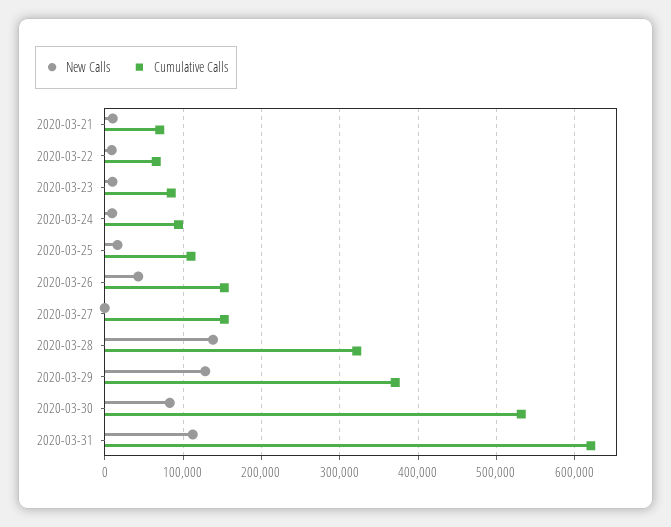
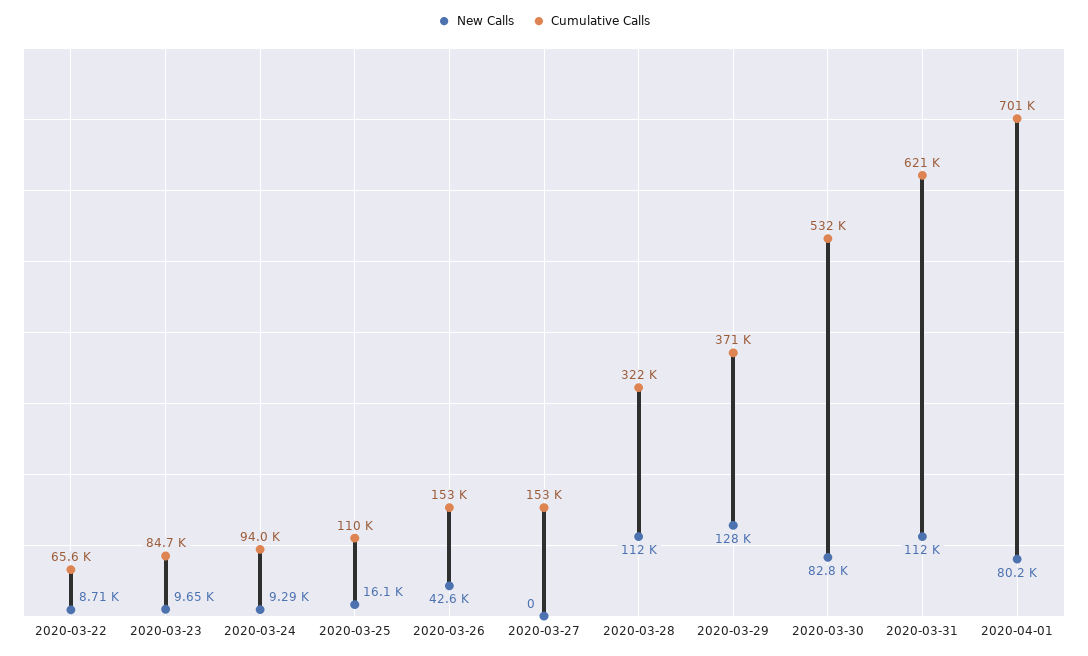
New Calls, 2020-03-21: 10000 -> none
Cumulative Calls, 2020-03-21: 70000 -> none
New Calls, 2020-03-28: 140000 -> 112000
New Calls, 2020-04-01: none -> 80200
Cumulative Calls, 2020-04-01: none -> 701000

